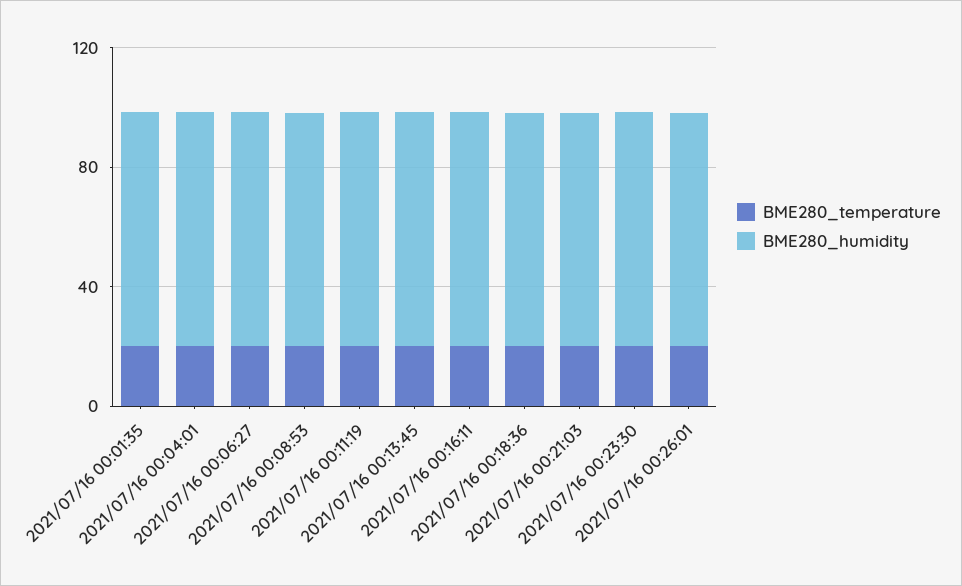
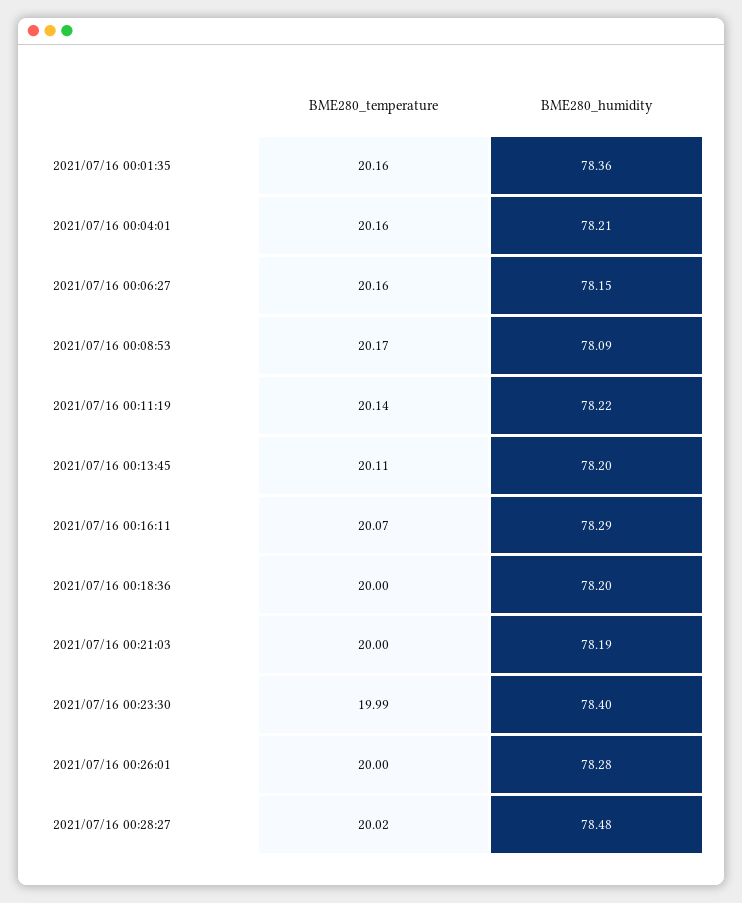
BME280_temperature, 2021/07/16 00:28:27: none -> 20.02
BME280_humidity, 2021/07/16 00:28:27: none -> 78.48

